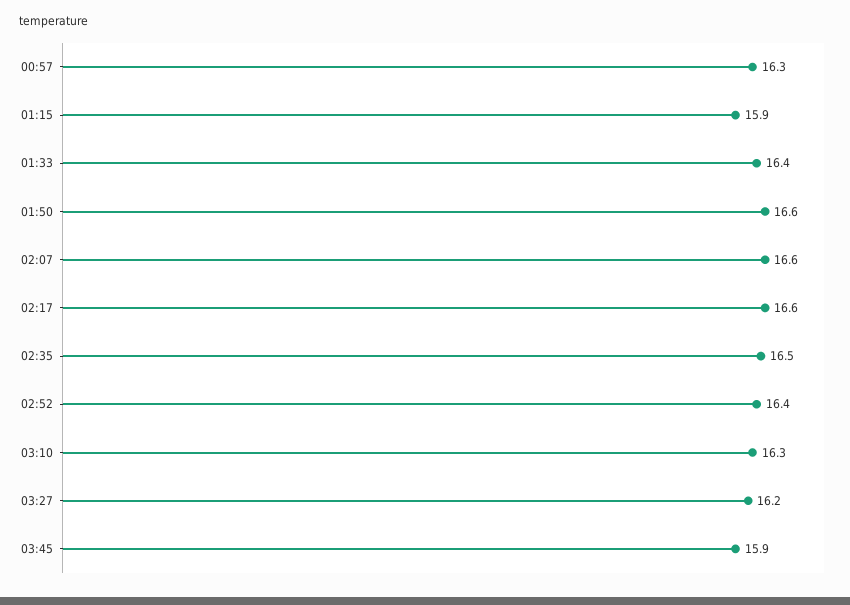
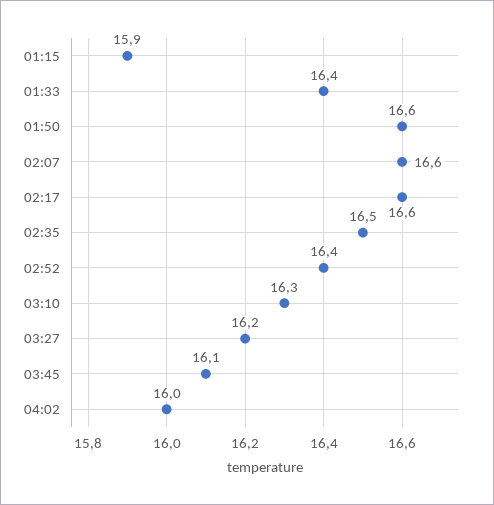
00:57: 16.3 -> none
03:45: 15.9 -> 16.1
04:02: none -> 16

